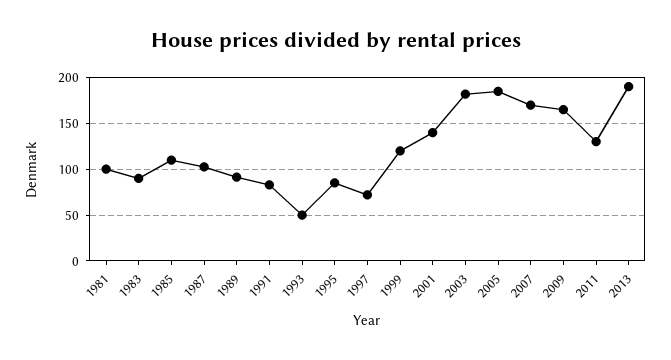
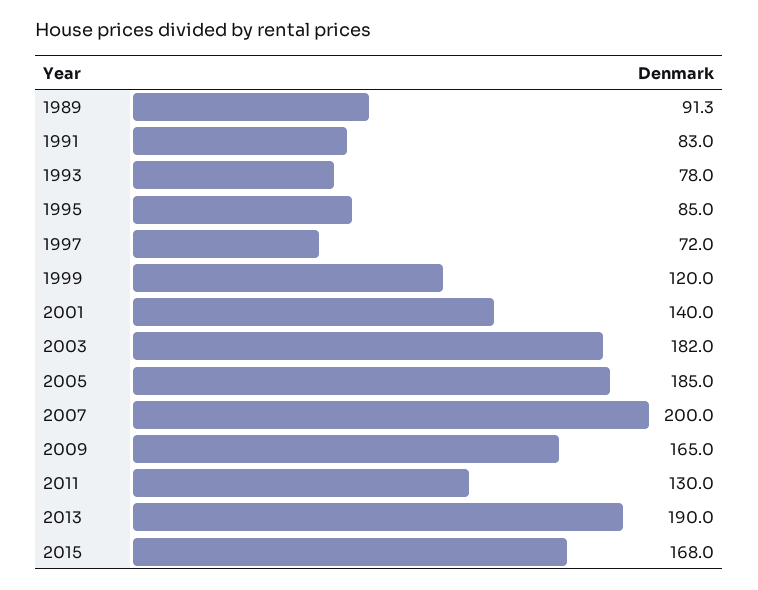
1981: 100 -> none
1983: 90 -> none
1985: 110 -> none
1987: 100 -> none
1993: 50 -> 78
2007: 170 -> 200
2015: none -> 168

